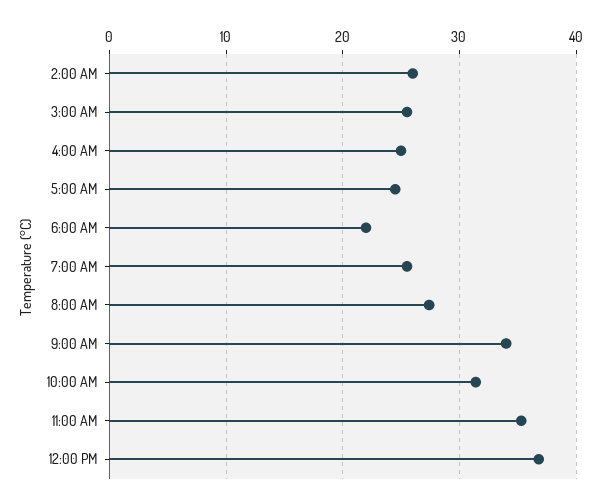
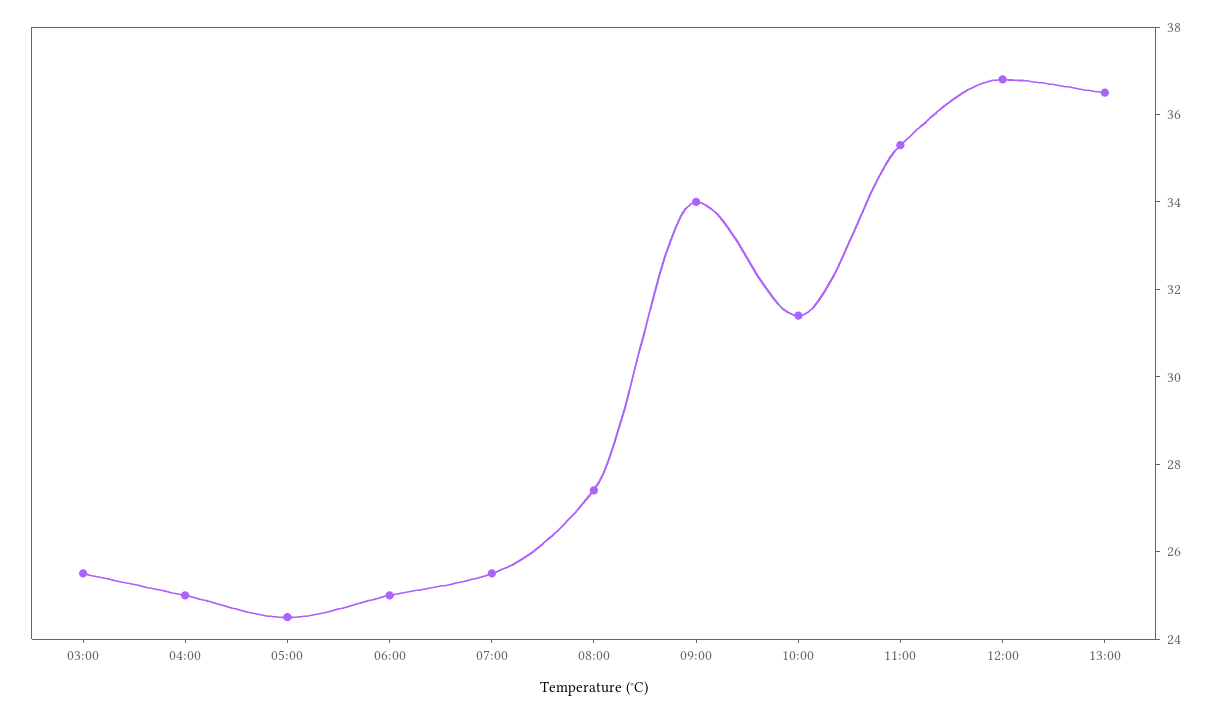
2:00 AM: 26 -> none
6:00 AM: 22 -> 25
13:00: none -> 36.5

